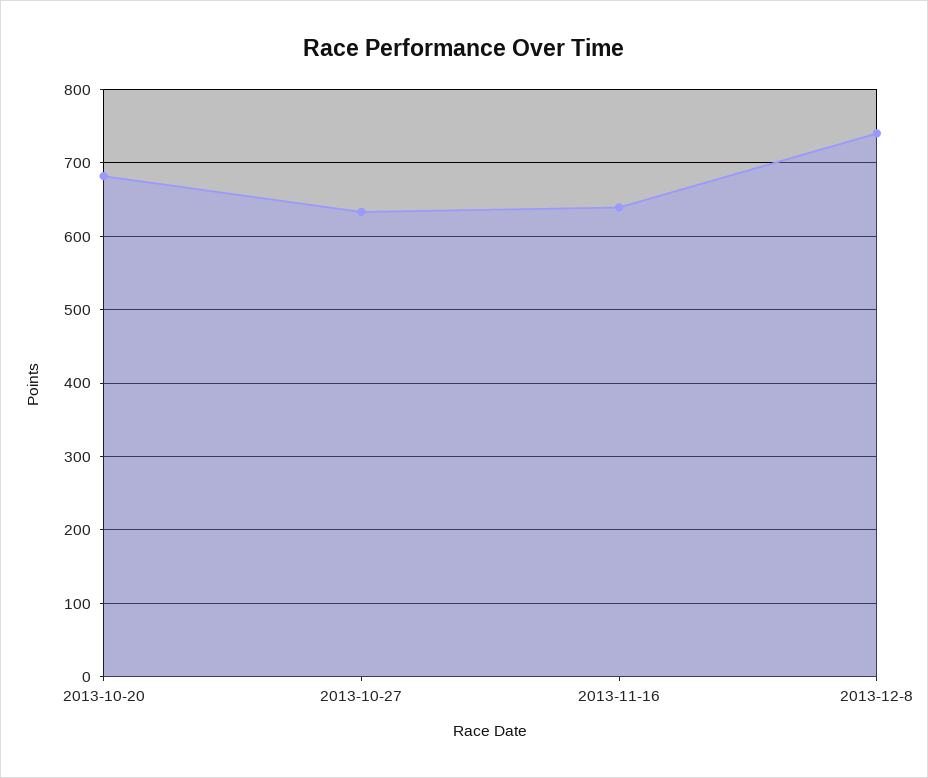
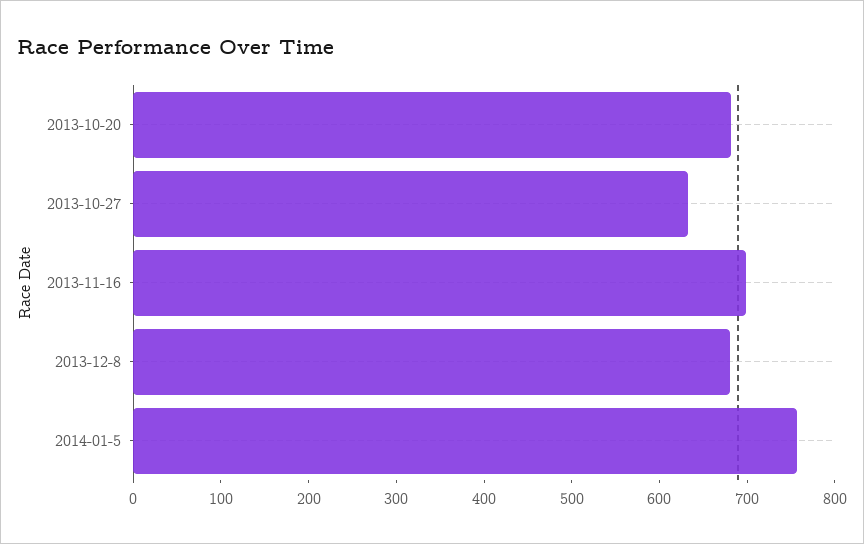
2013-11-16: 640 -> 700
2013-12-8: 740 -> 680
2014-01-5: none -> 760

